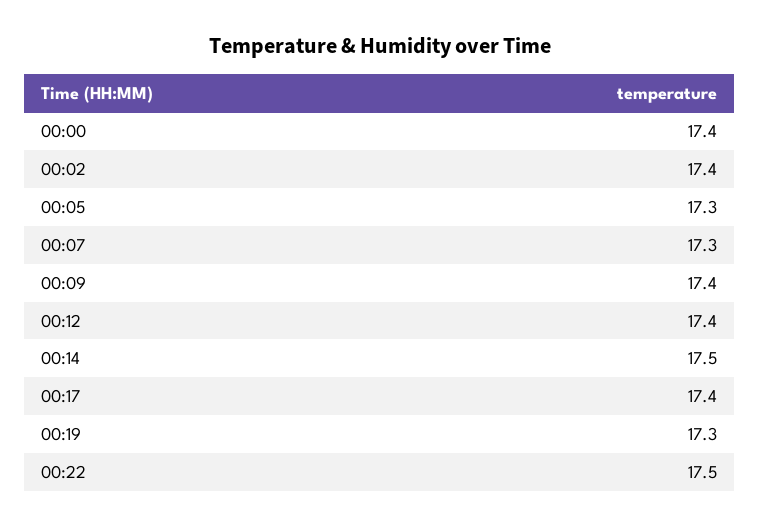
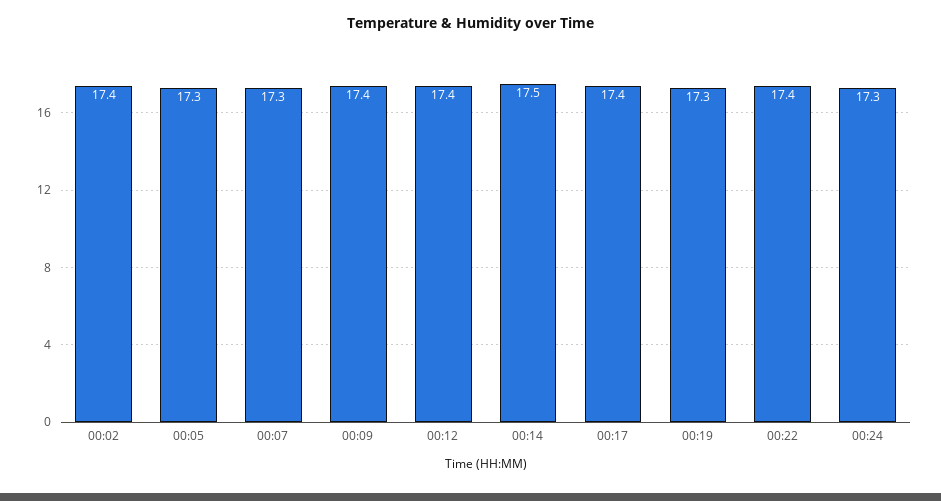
00:00: 17.4 -> none
00:22: 17.5 -> 17.4
00:24: none -> 17.3

